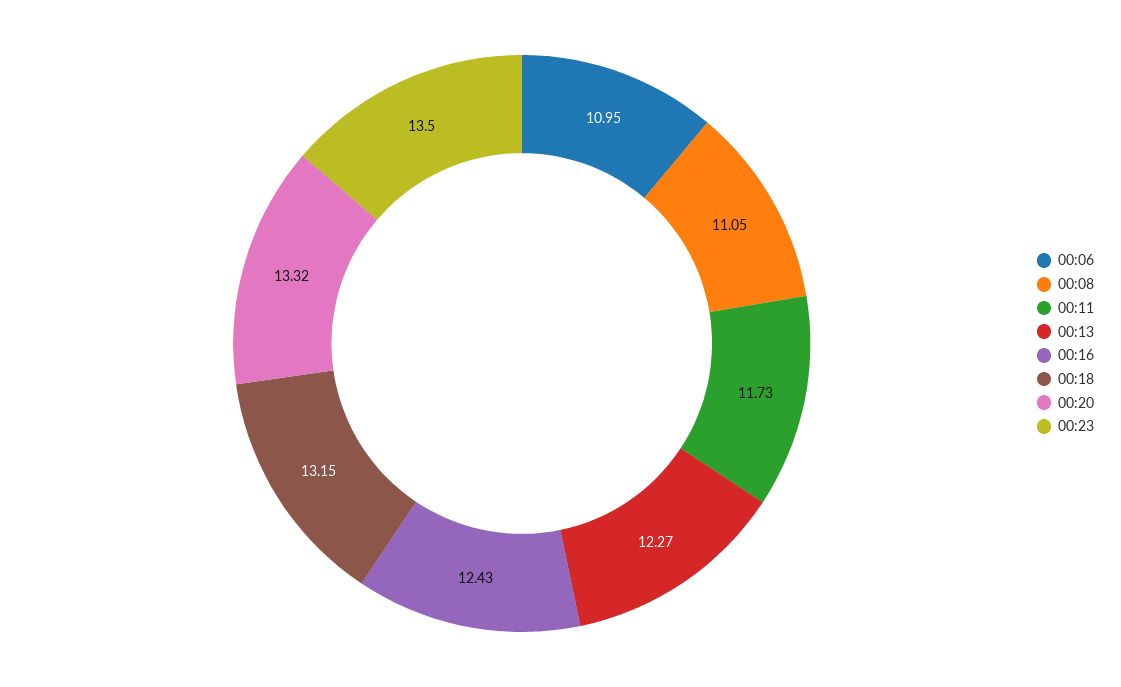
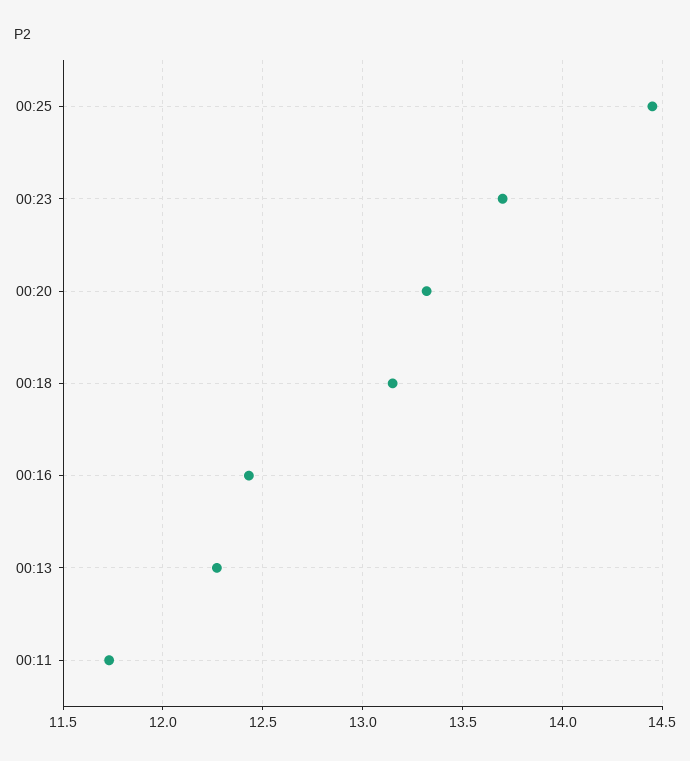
00:06: 10.95 -> none
00:08: 11.05 -> none
00:23: 13.5 -> 13.7
00:25: none -> 14.45

